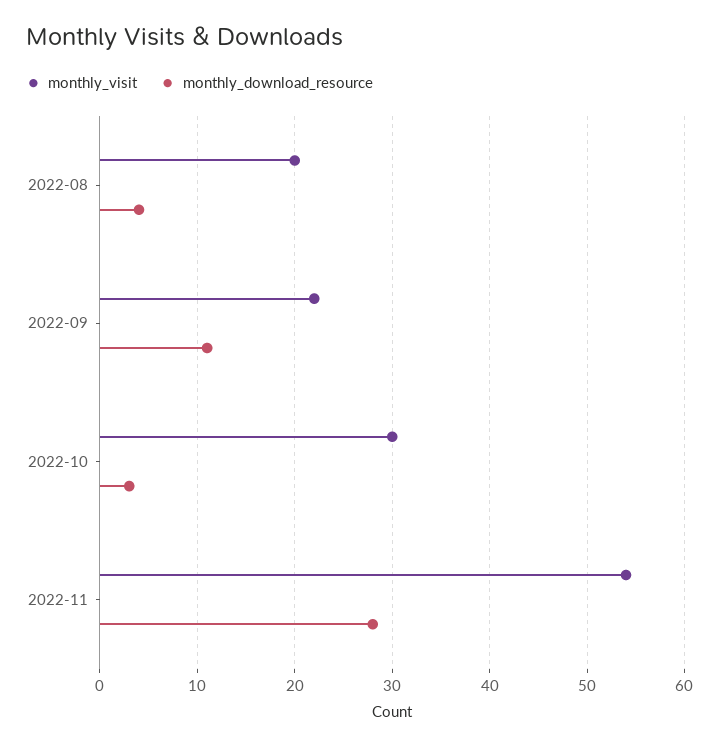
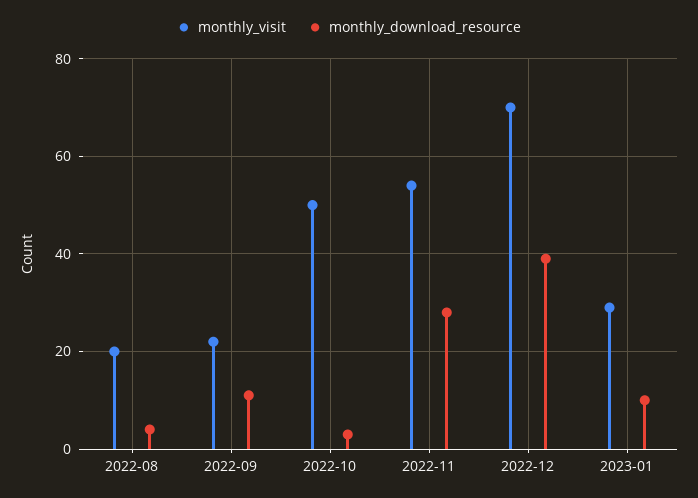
monthly_visit, 2022-10: 30 -> 50
monthly_visit, 2022-12: none -> 70
monthly_download_resource, 2022-12: none -> 40
monthly_visit, 2023-01: none -> 30
monthly_download_resource, 2023-01: none -> 10

